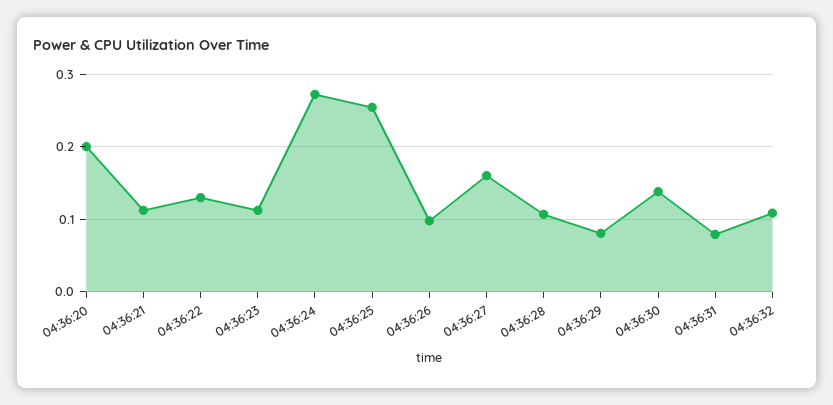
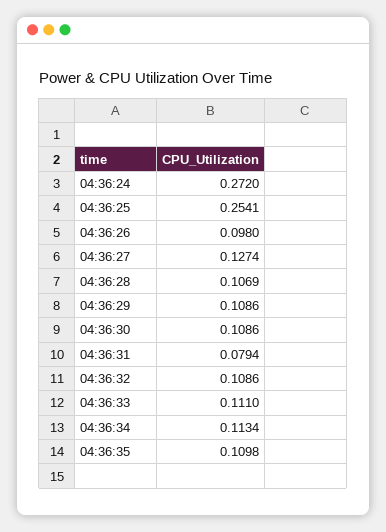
04:36:20: 0.2 -> none
04:36:21: 0.11 -> none
04:36:22: 0.13 -> none
04:36:23: 0.11 -> none
04:36:27: 0.16 -> 0.1274
04:36:29: 0.08 -> 0.1086
04:36:30: 0.14 -> 0.1086
04:36:33: none -> 0.111
04:36:34: none -> 0.1134
04:36:35: none -> 0.1098

